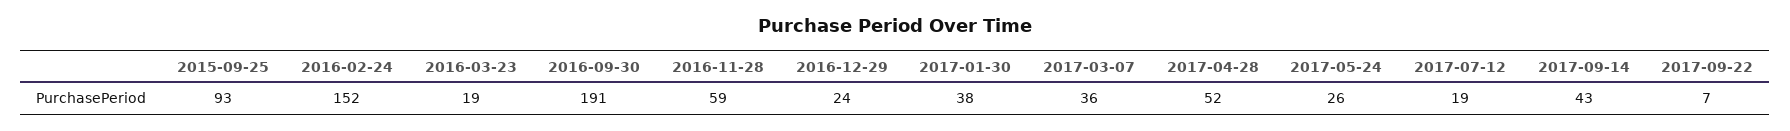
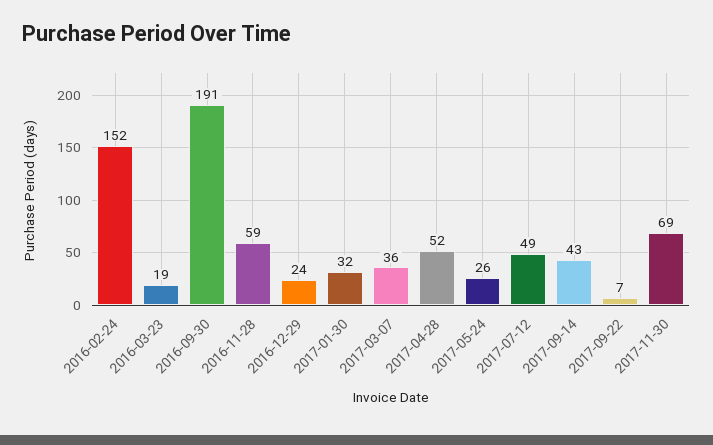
2015-09-25: 93 -> none
2017-01-30: 38 -> 32
2017-07-12: 19 -> 49
2017-11-30: none -> 69

